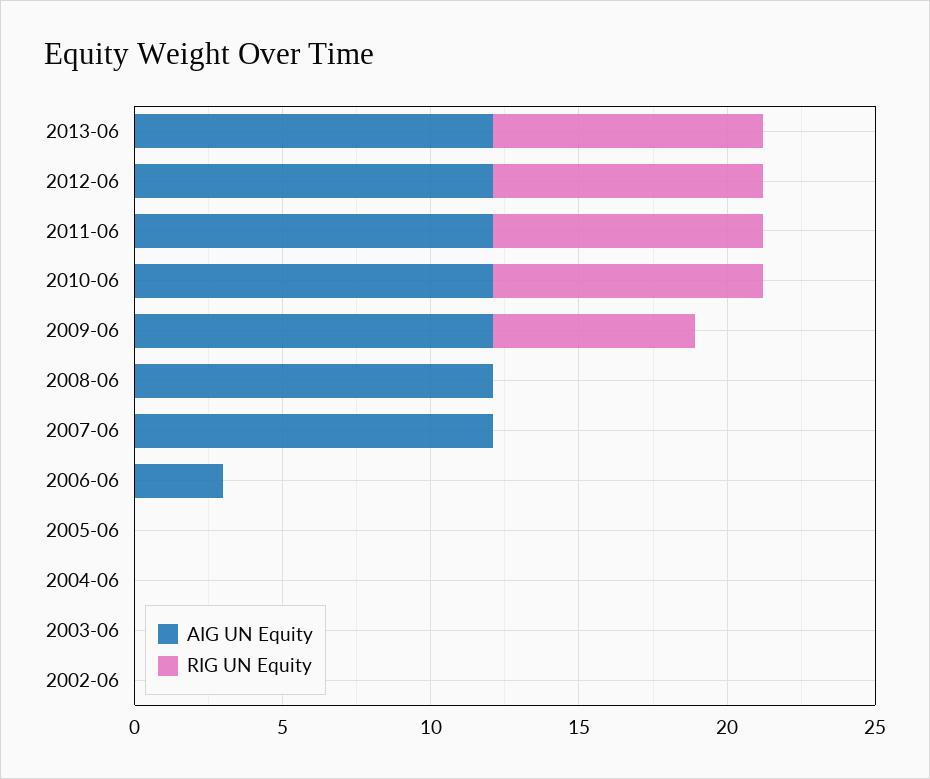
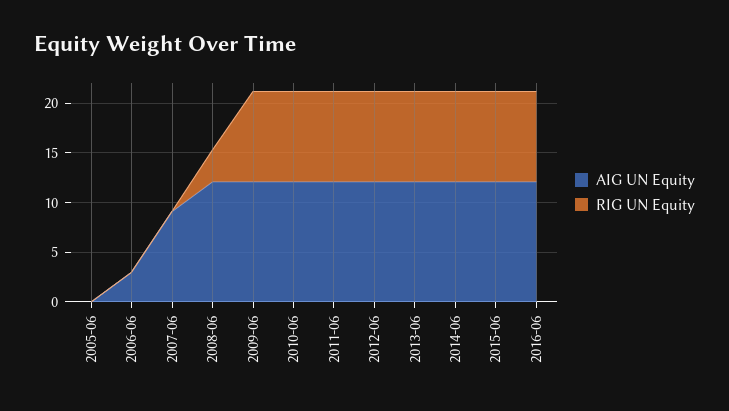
RIG UN Equity, 2009-06: 7 -> 9
RIG UN Equity, 2008-06: 0 -> 3
AIG UN Equity, 2007-06: 12 -> 9
AIG UN Equity, 2004-06: 0 -> none
RIG UN Equity, 2004-06: 0 -> none
AIG UN Equity, 2003-06: 0 -> none
RIG UN Equity, 2003-06: 0 -> none
AIG UN Equity, 2002-06: 0 -> none
RIG UN Equity, 2002-06: 0 -> none
AIG UN Equity, 2014-06: none -> 12
RIG UN Equity, 2014-06: none -> 9
AIG UN Equity, 2015-06: none -> 12
RIG UN Equity, 2015-06: none -> 9
AIG UN Equity, 2016-06: none -> 12
RIG UN Equity, 2016-06: none -> 9

